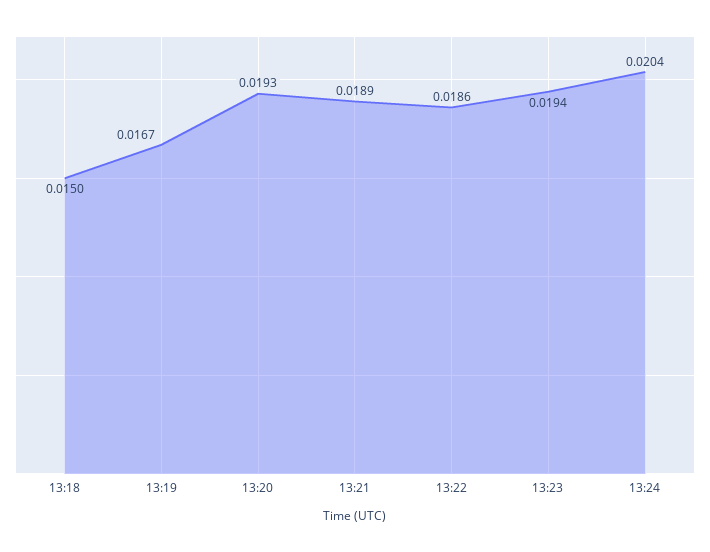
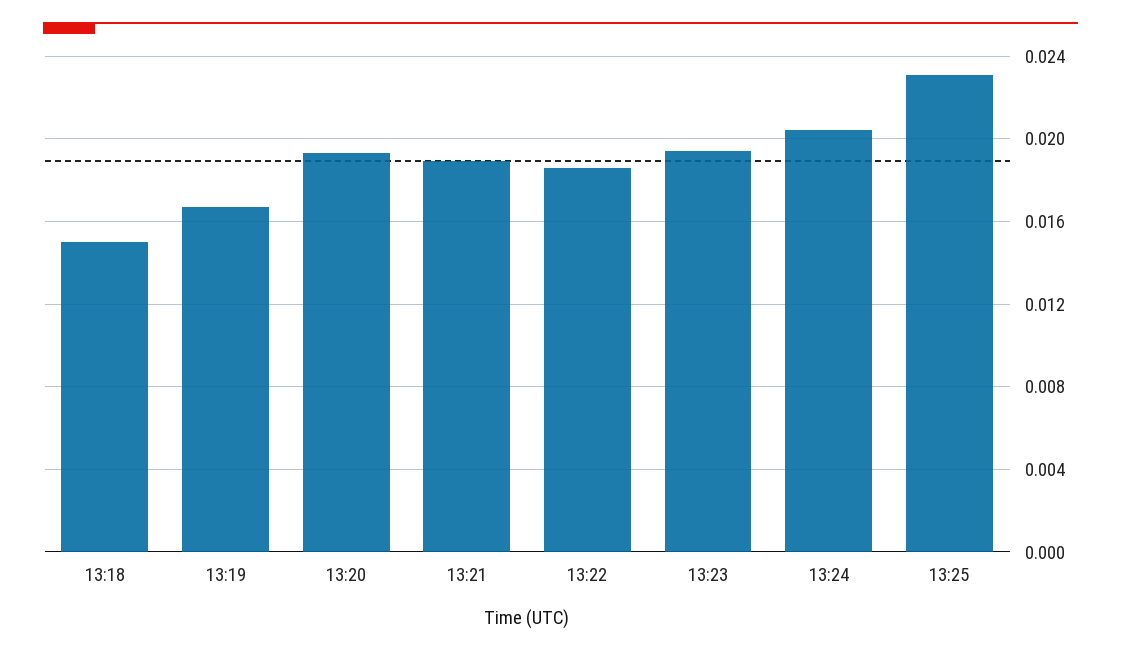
13:25: none -> 0.023

